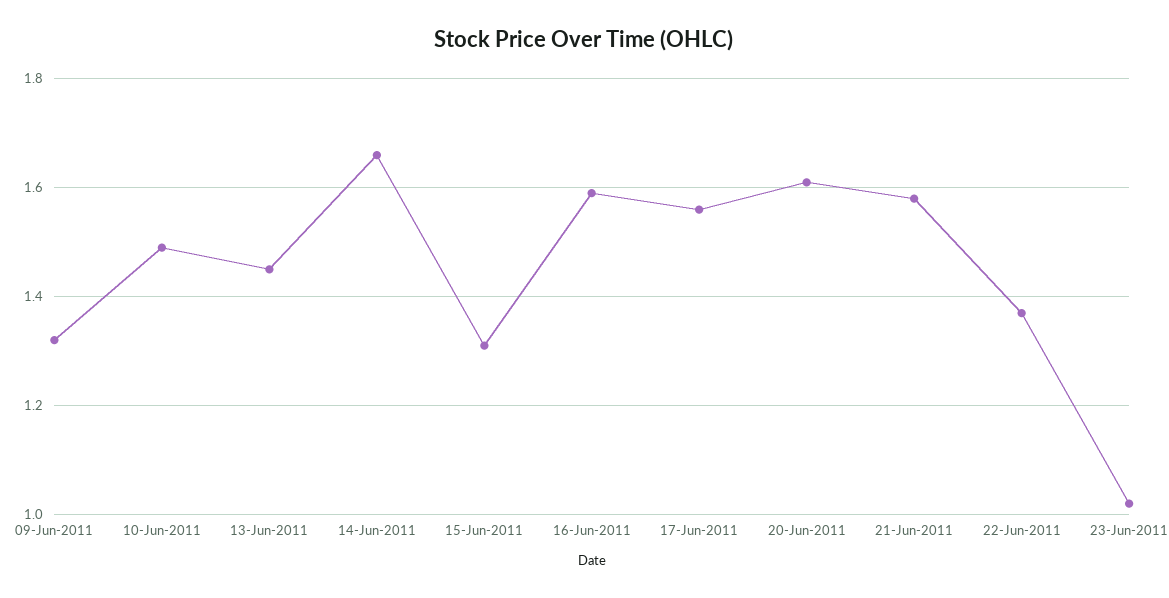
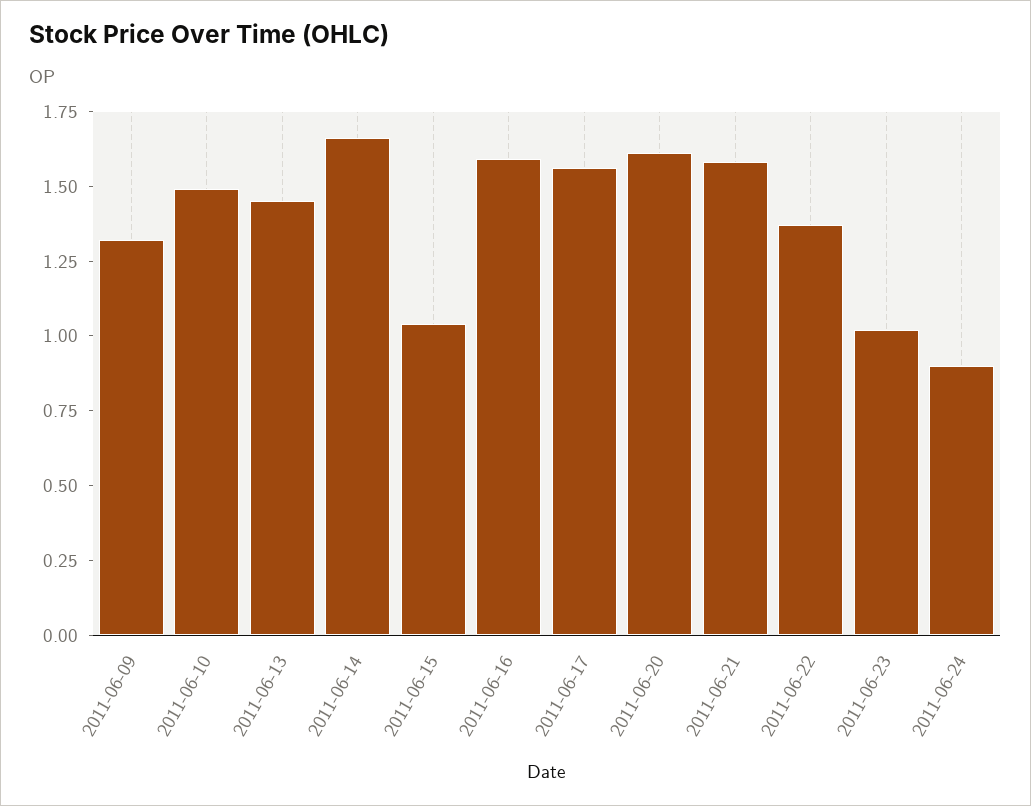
15-Jun-2011: 1.3 -> 1.05
2011-06-24: none -> 0.9

